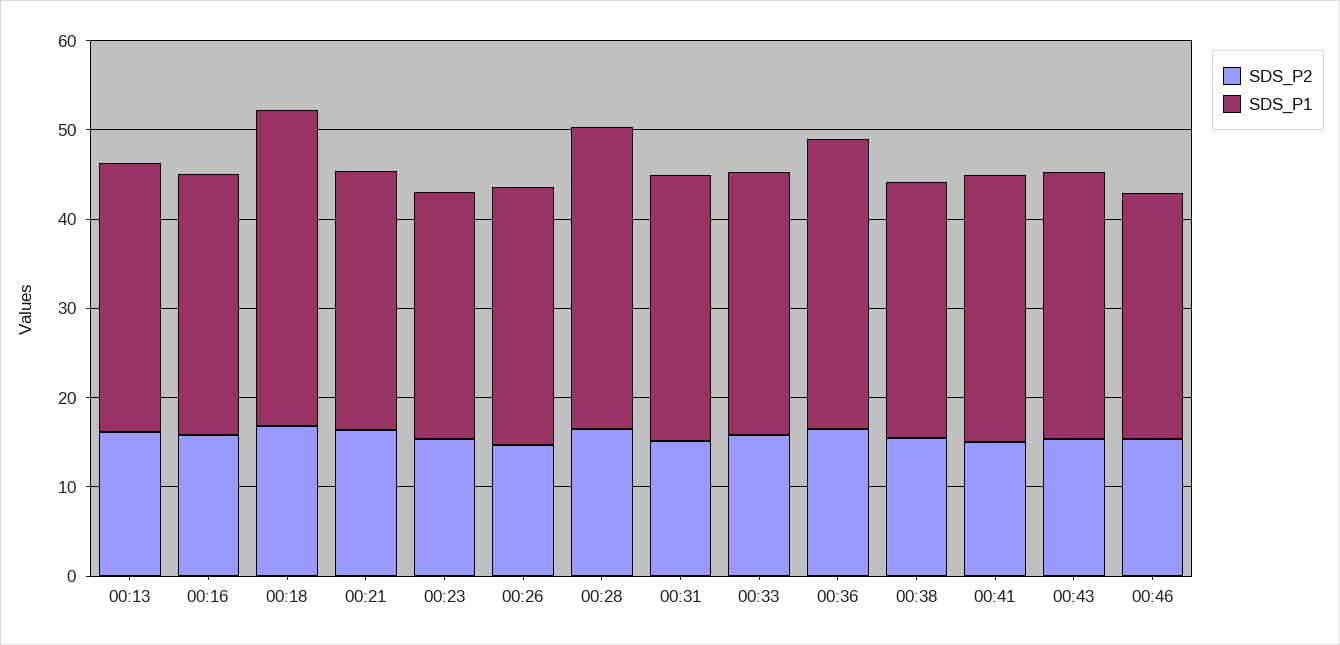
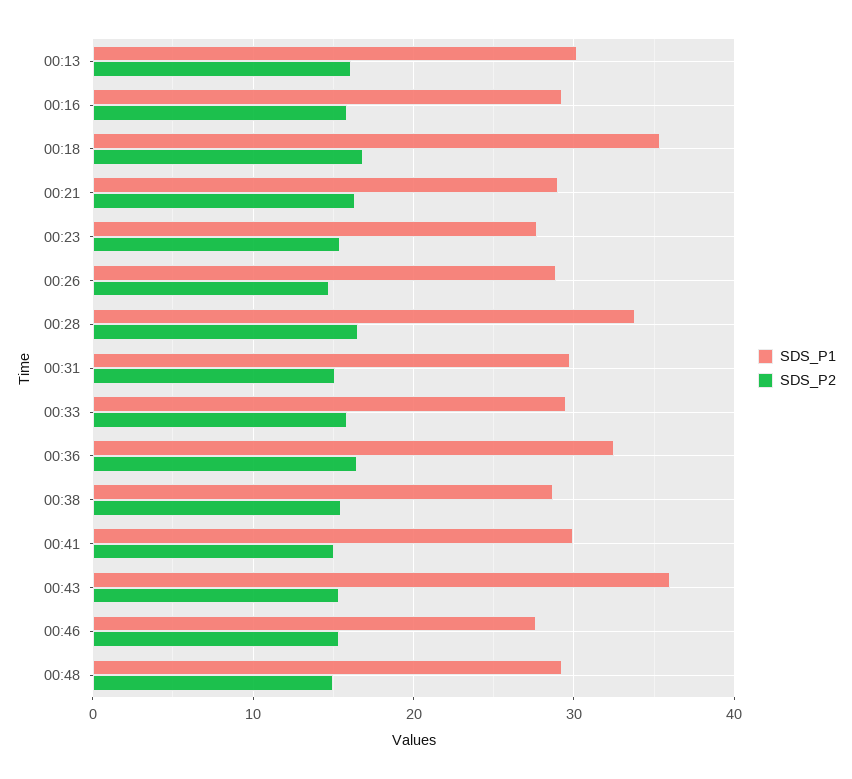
SDS_P1, 00:43: 30 -> 36
SDS_P1, 00:48: none -> 29
SDS_P2, 00:48: none -> 15

